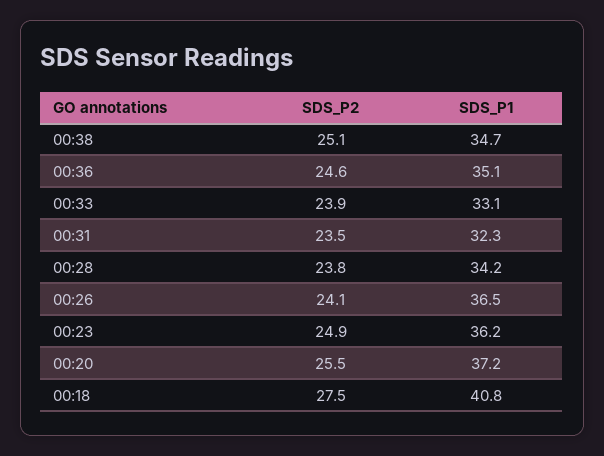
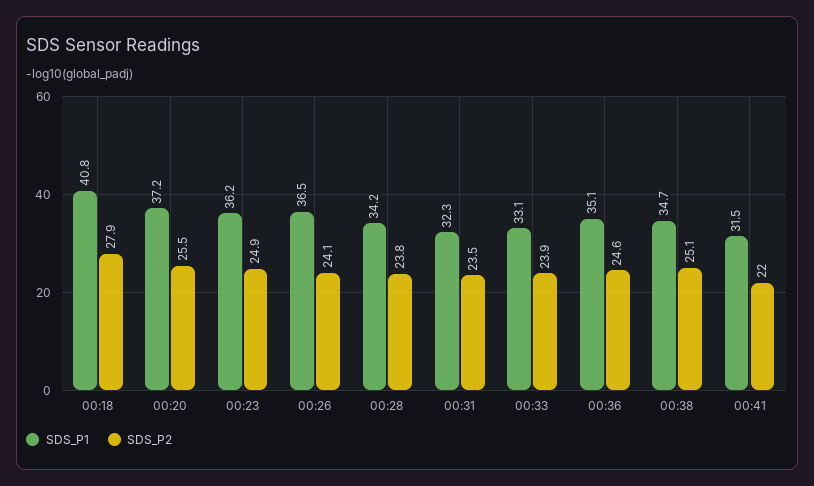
SDS_P2, 00:18: 27.5 -> 27.9
SDS_P1, 00:41: none -> 31.5
SDS_P2, 00:41: none -> 22

